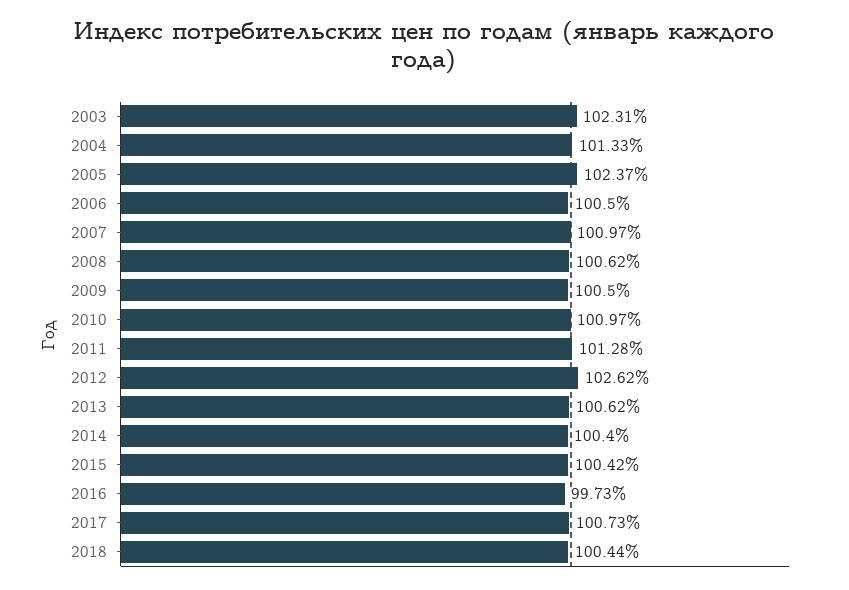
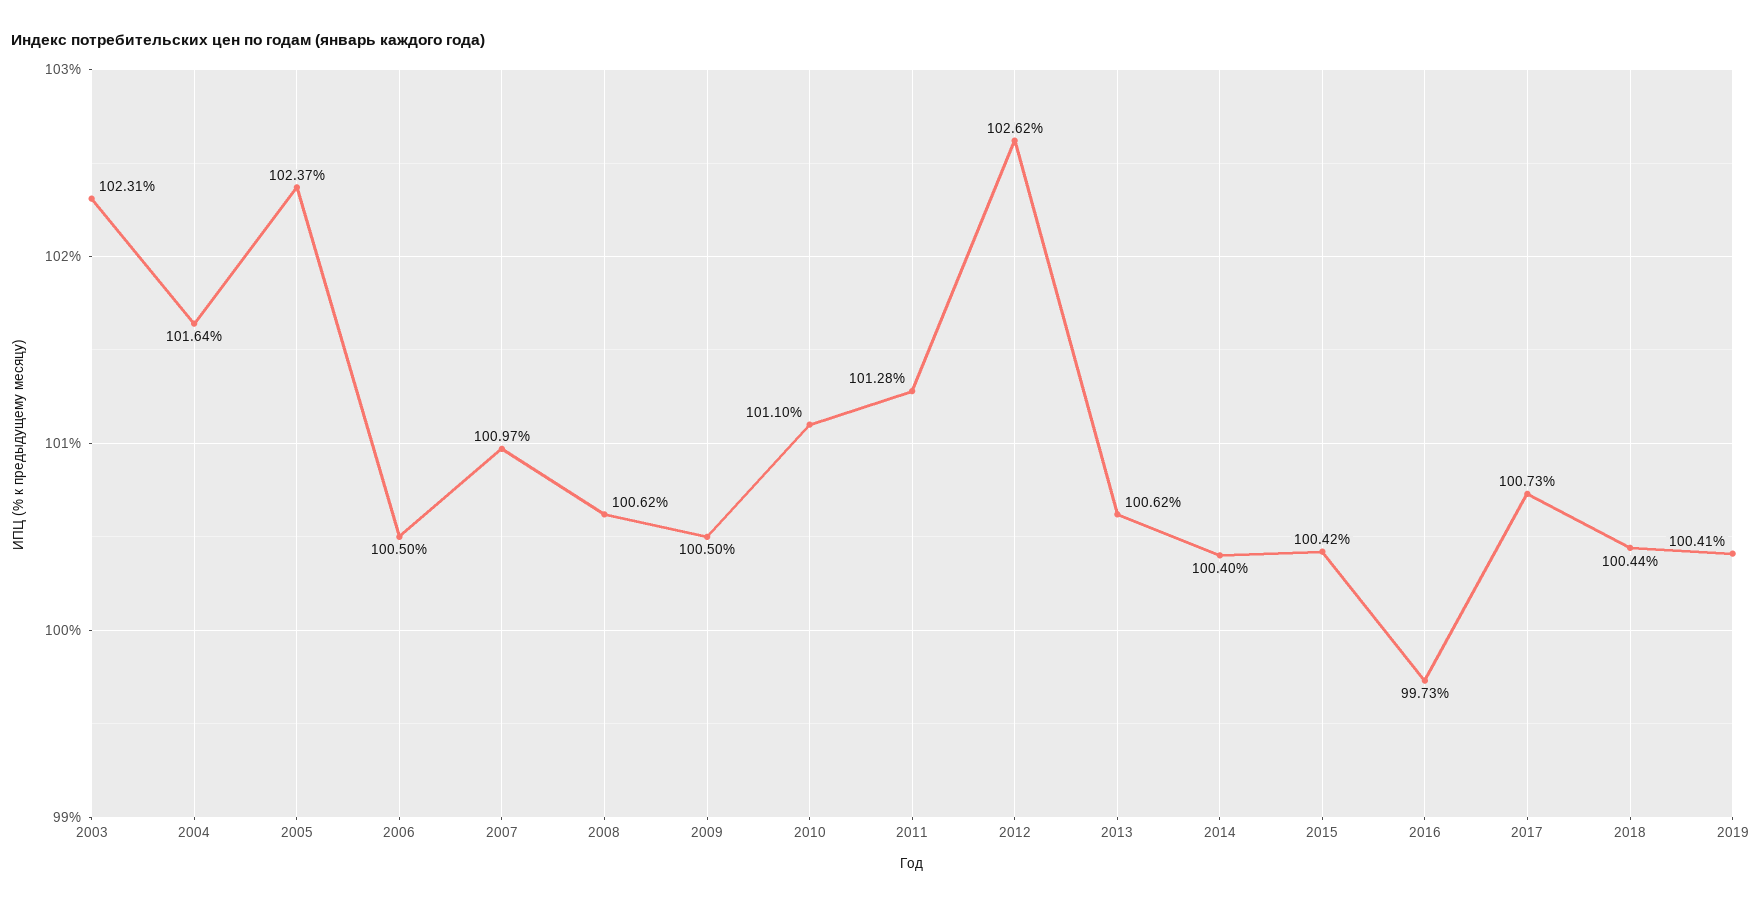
2004: 101.33 -> 101.64
2010: 100.97 -> 101.1
2019: none -> 100.41

